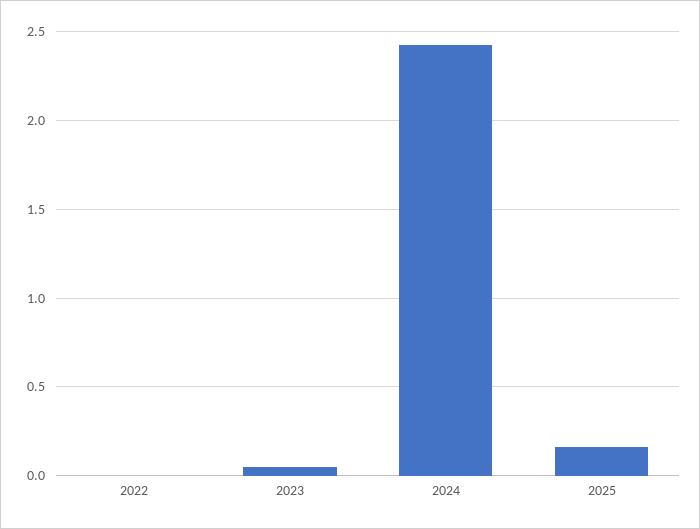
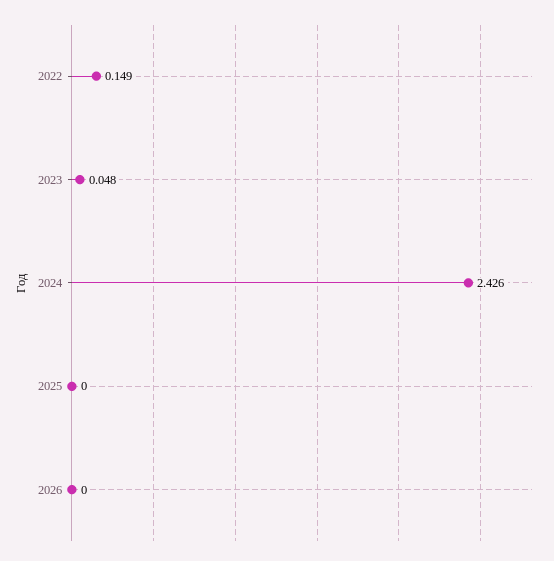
2022: 0 -> 0.149
2025: 0.15 -> 0
2026: none -> 0

